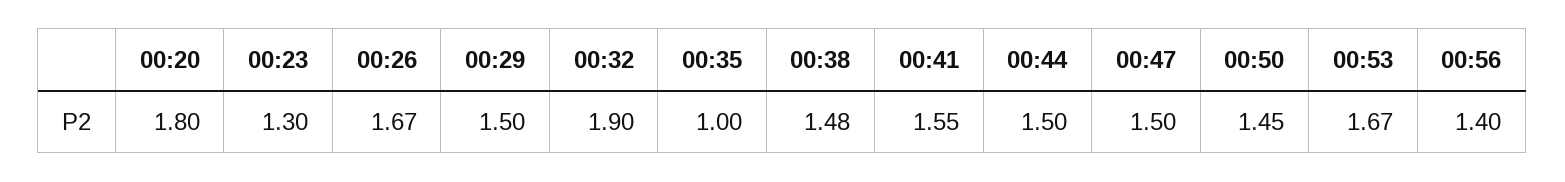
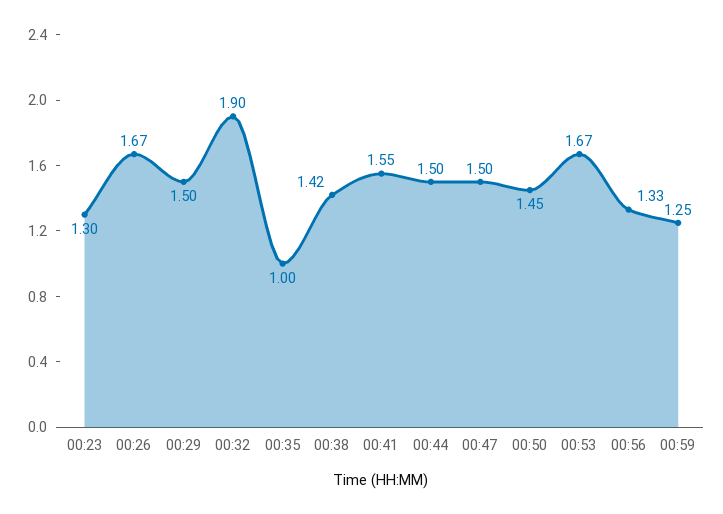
00:20: 1.8 -> none
00:38: 1.48 -> 1.42
00:56: 1.4 -> 1.33
00:59: none -> 1.25

